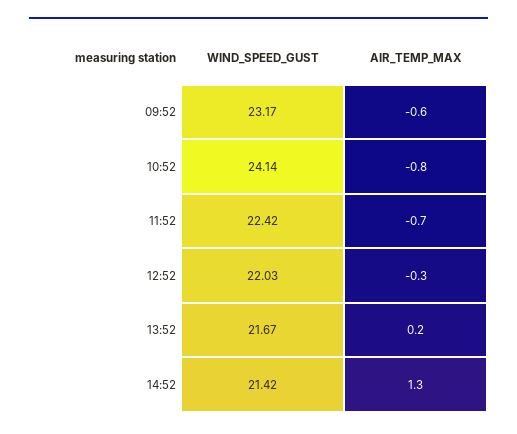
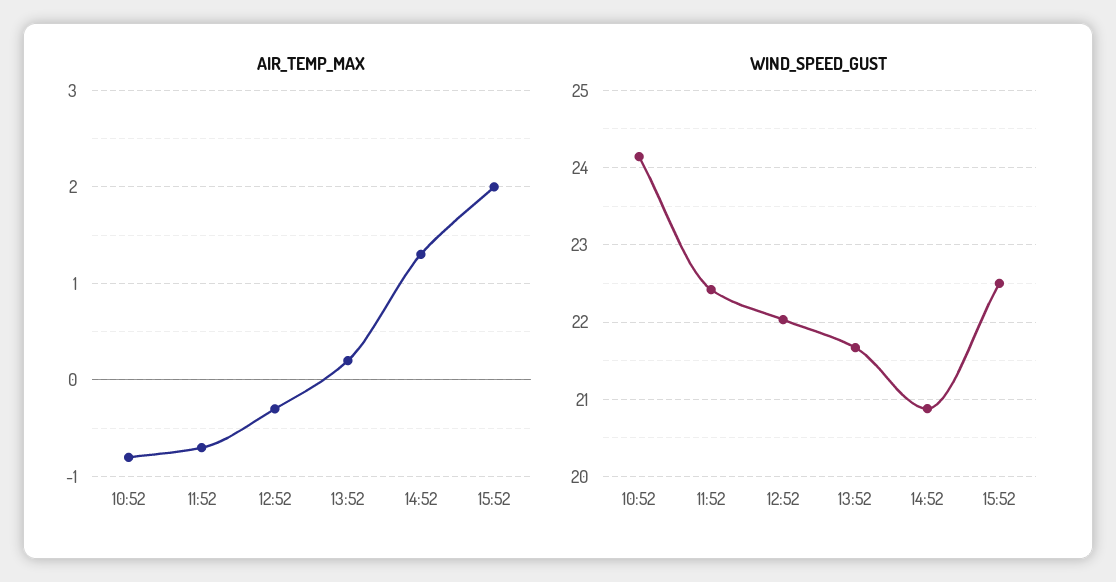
WIND_SPEED_GUST, 09:52: 23.17 -> none
AIR_TEMP_MAX, 09:52: -0.6 -> none
WIND_SPEED_GUST, 14:52: 21.42 -> 20.9
AIR_TEMP_MAX, 15:52: none -> 2
WIND_SPEED_GUST, 15:52: none -> 22.5

